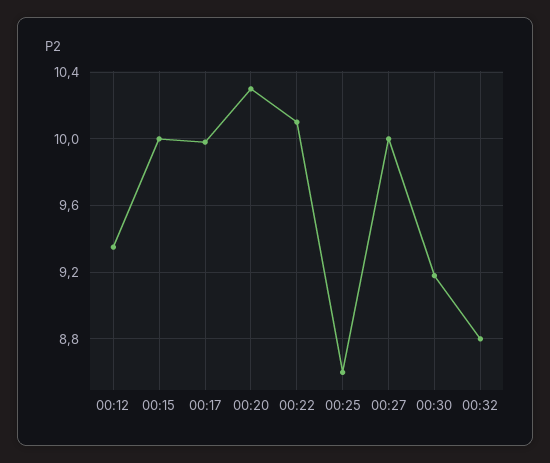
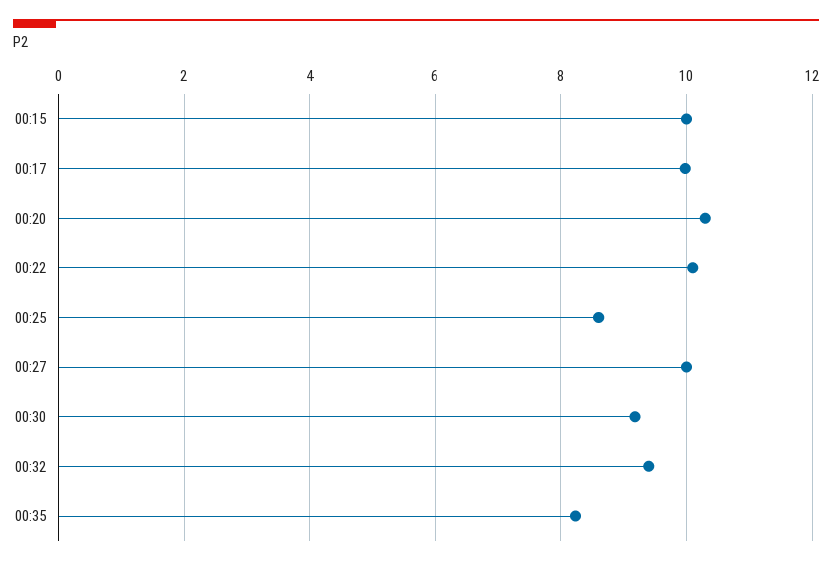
00:12: 9.35 -> none
00:32: 8.8 -> 9.4
00:35: none -> 8.2

